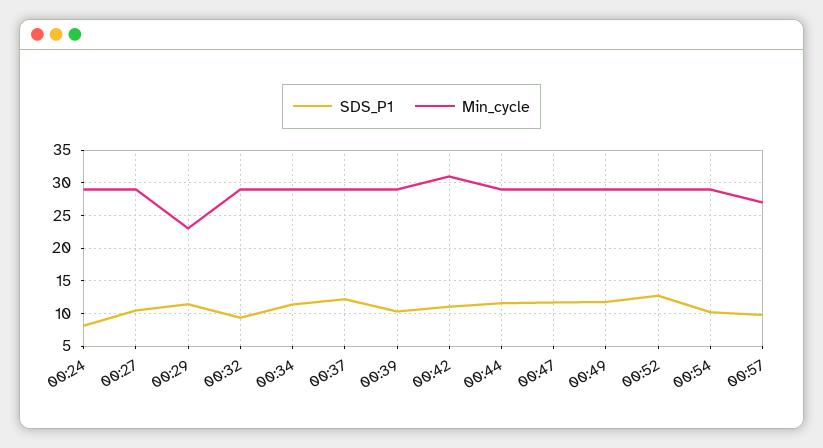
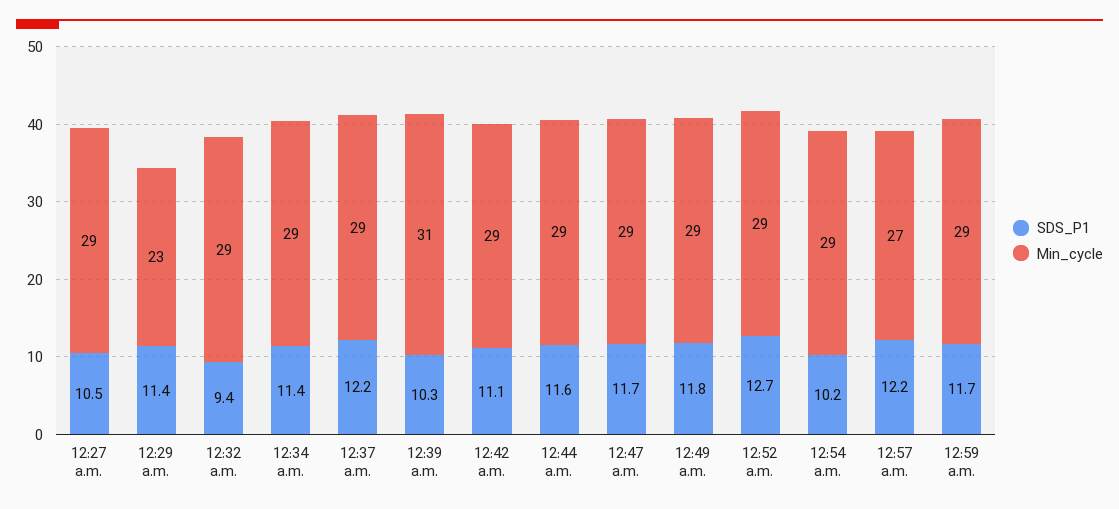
SDS_P1, 00:24: 8 -> none
Min_cycle, 00:24: 29 -> none
Min_cycle, 00:39: 29 -> 31
Min_cycle, 00:42: 31 -> 29
SDS_P1, 00:57: 10 -> 12.2
SDS_P1, 12:59 a.m.: none -> 11.7
Min_cycle, 12:59 a.m.: none -> 29

